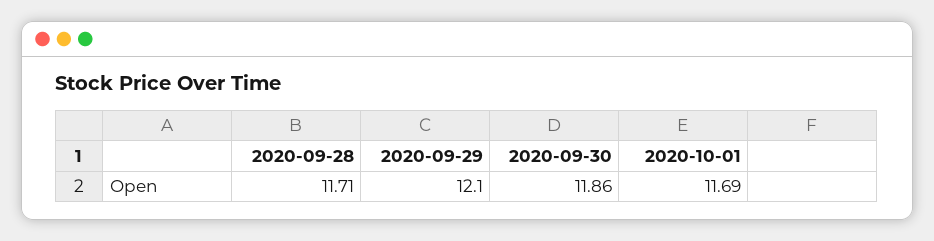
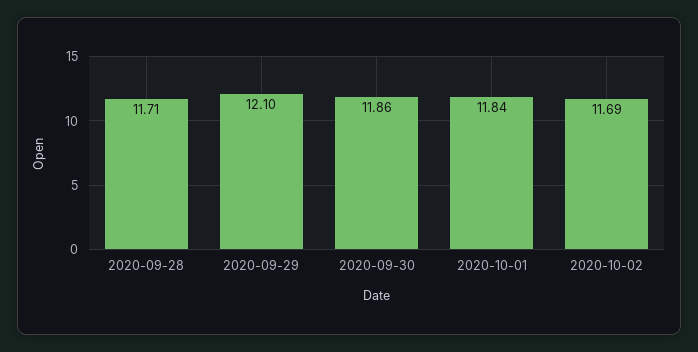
2020-10-01: 11.69 -> 11.84
2020-10-02: none -> 11.69

